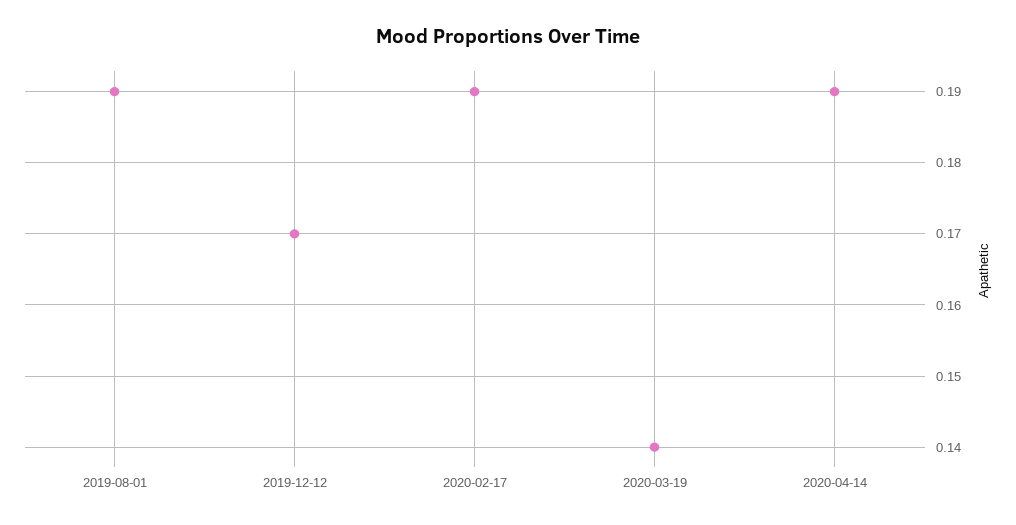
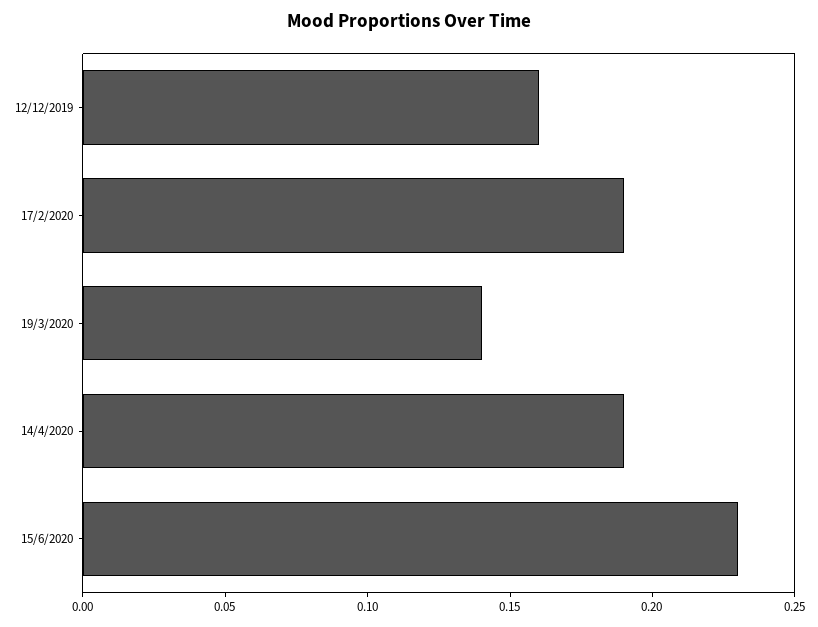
2019-08-01: 0.19 -> none
2019-12-12: 0.17 -> 0.16
15/6/2020: none -> 0.23

